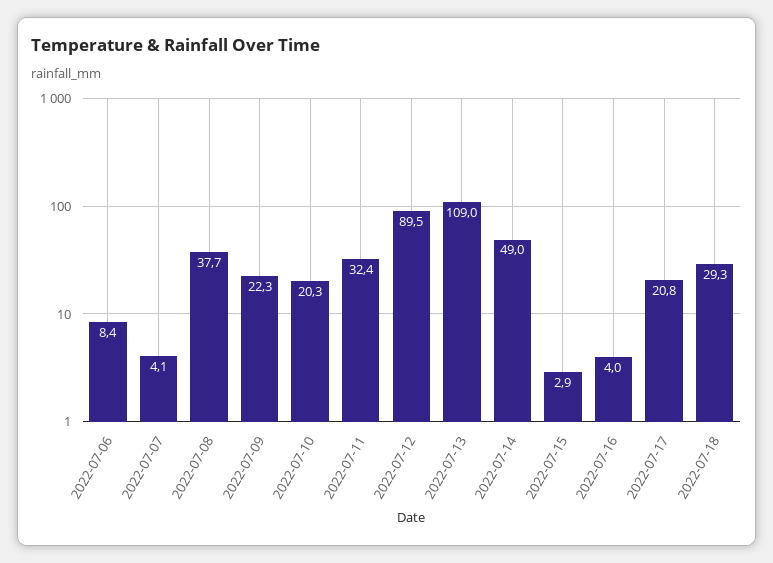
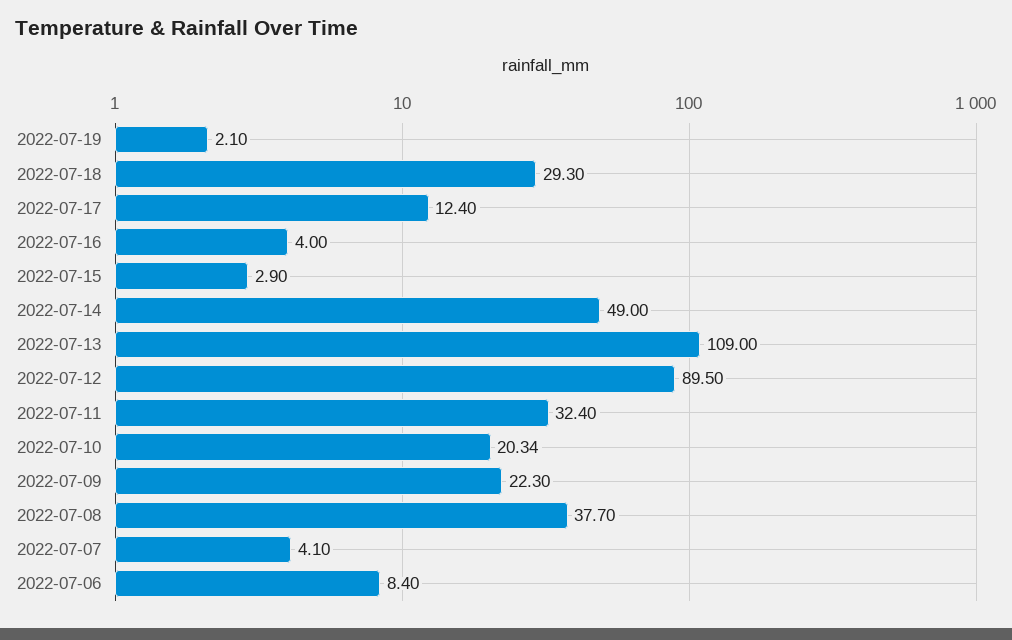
2022-07-17: 20.8 -> 12.4
2022-07-19: none -> 2.1

